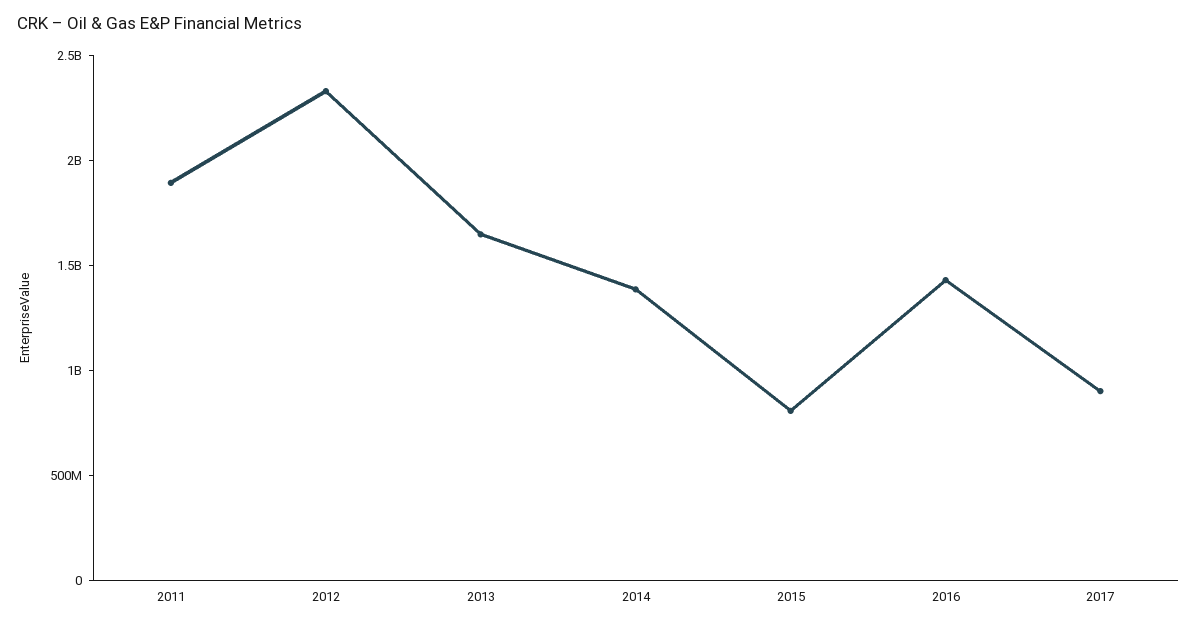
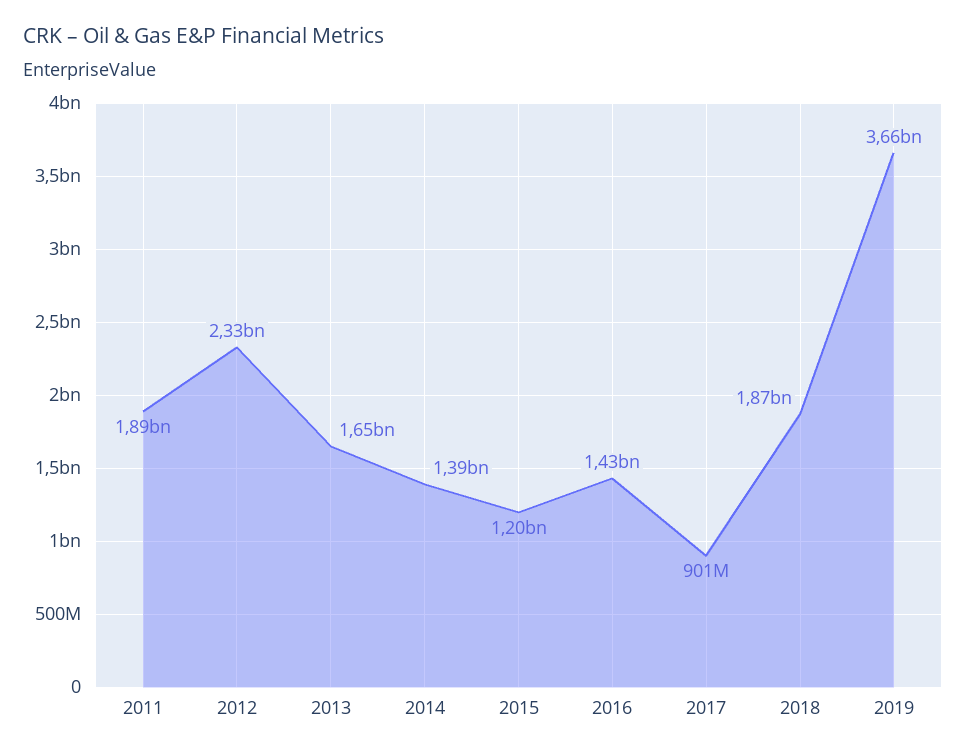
2015: 800000000 -> 1200000000
2018: none -> 1870000000
2019: none -> 3660000000

